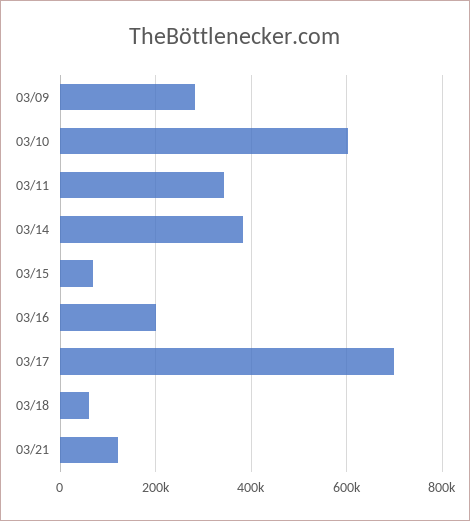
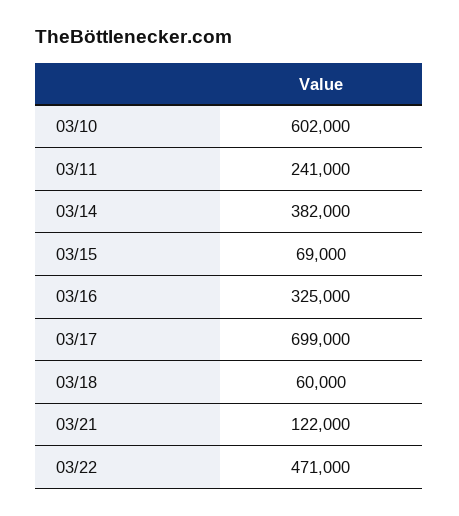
03/09: 280000 -> none
03/11: 340000 -> 241000
03/16: 200000 -> 325000
03/22: none -> 471000

